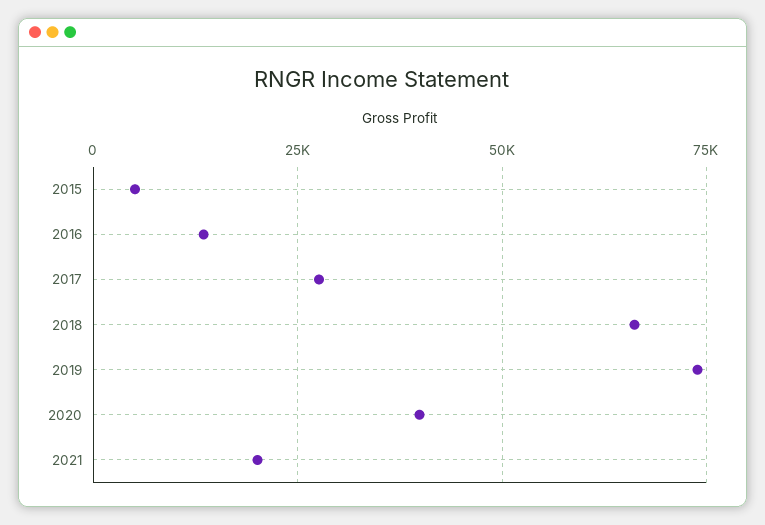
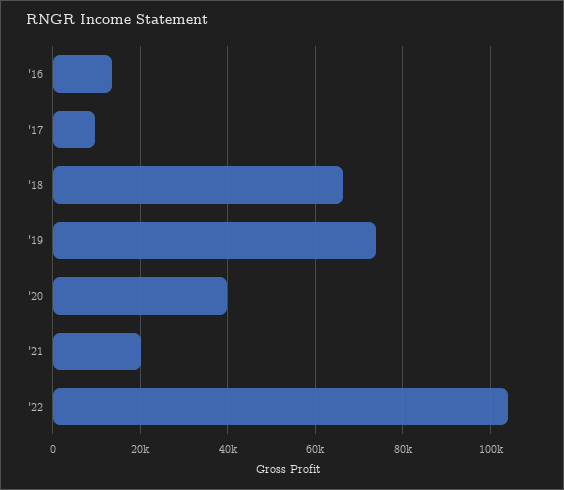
2015: 5000 -> none
2017: 27500 -> 10000
'22: none -> 104000

